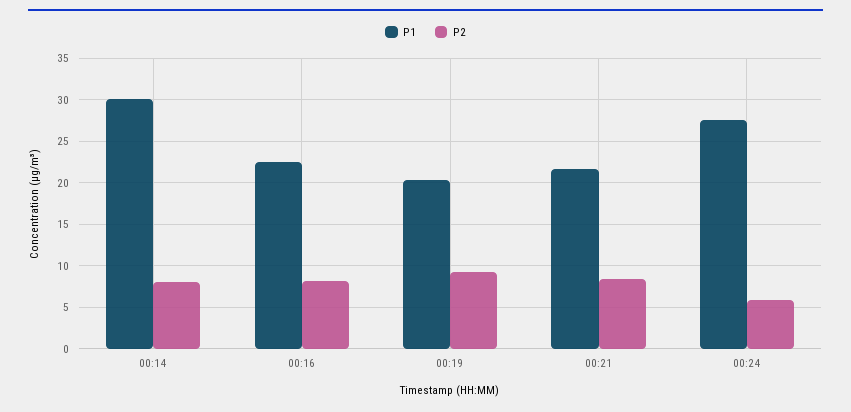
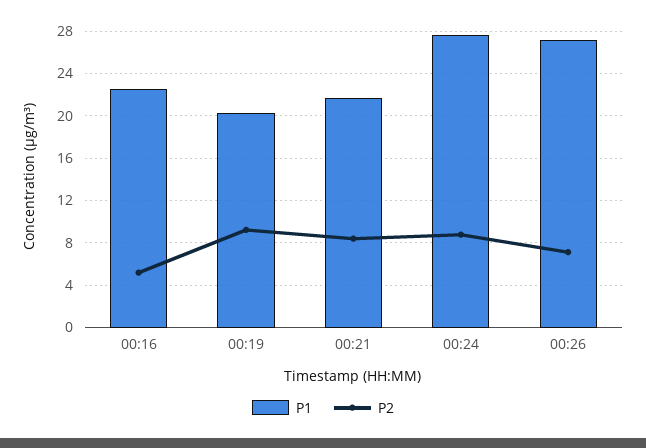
P1, 00:14: 30 -> none
P2, 00:14: 8 -> none
P2, 00:16: 8 -> 5
P2, 00:24: 6 -> 9
P1, 00:26: none -> 27
P2, 00:26: none -> 7

